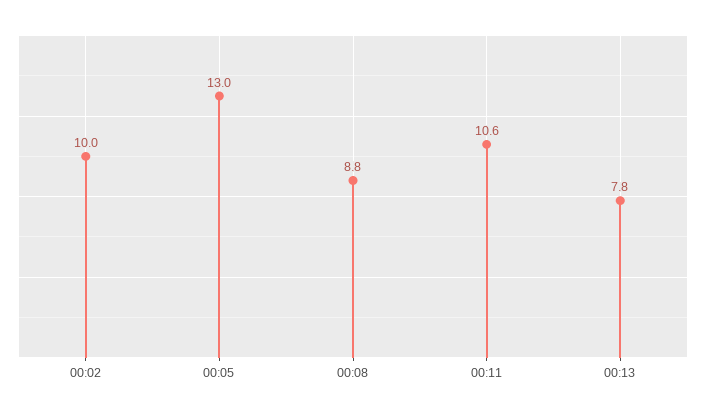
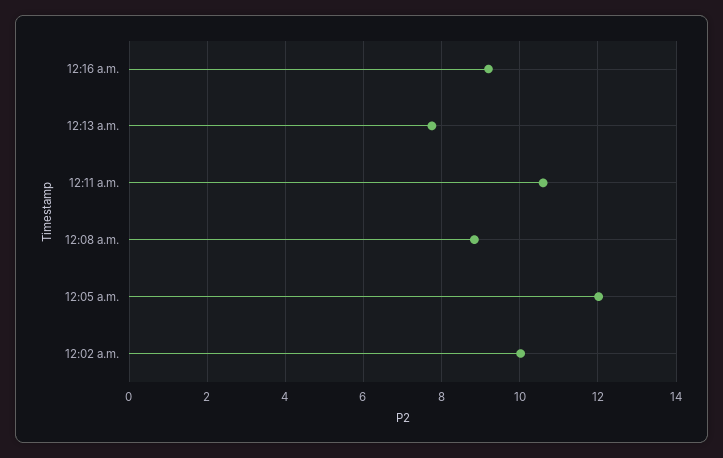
00:05: 13 -> 12
12:16 a.m.: none -> 9.2

